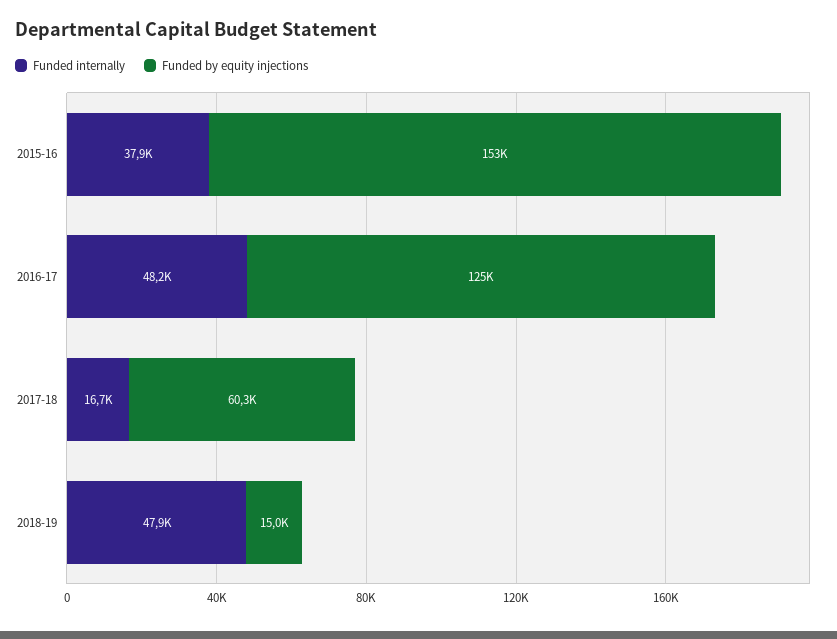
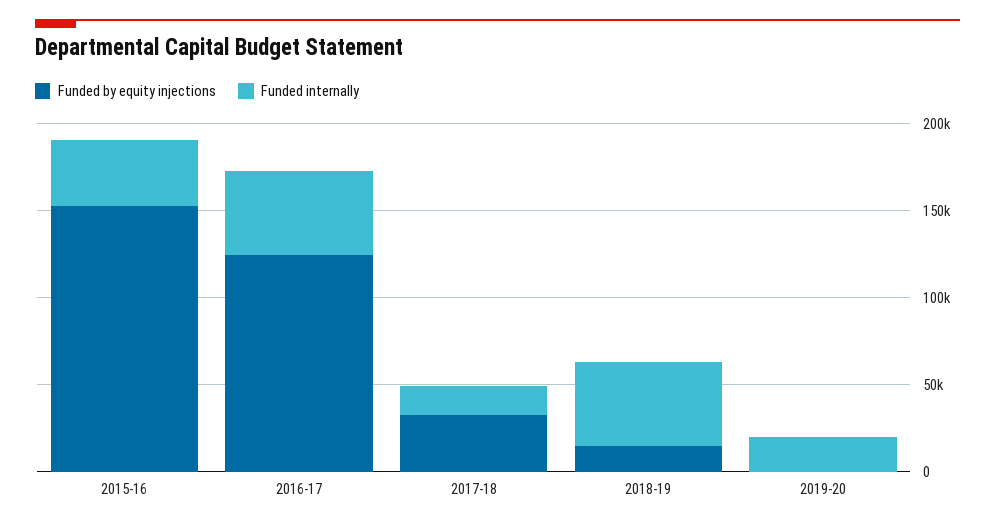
Funded by equity injections, 2017-18: 60300 -> 30000
Funded by equity injections, 2019-20: none -> 0
Funded internally, 2019-20: none -> 20000

